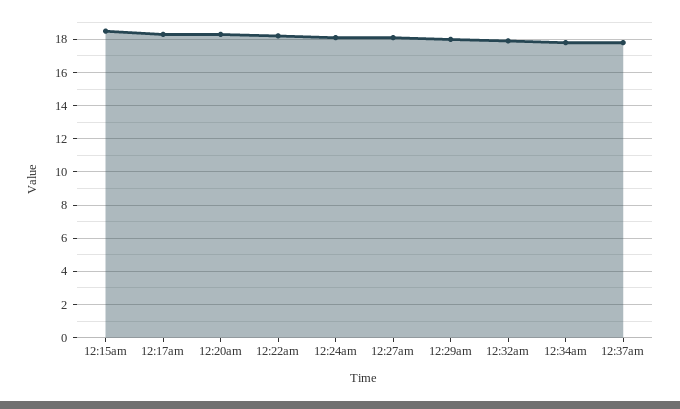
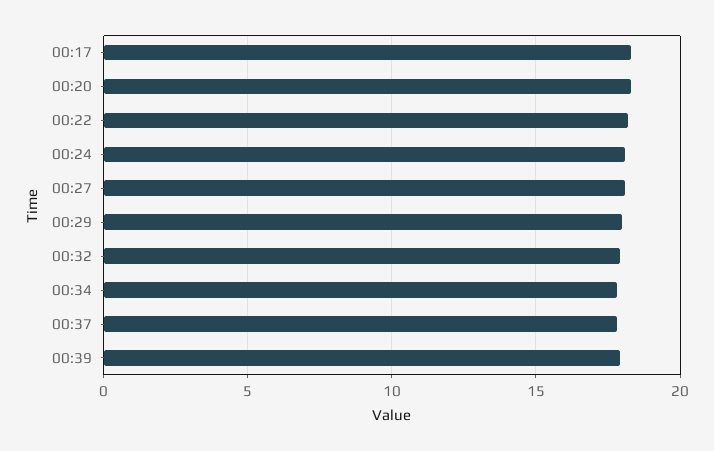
12:15am: 18.5 -> none
00:39: none -> 18

